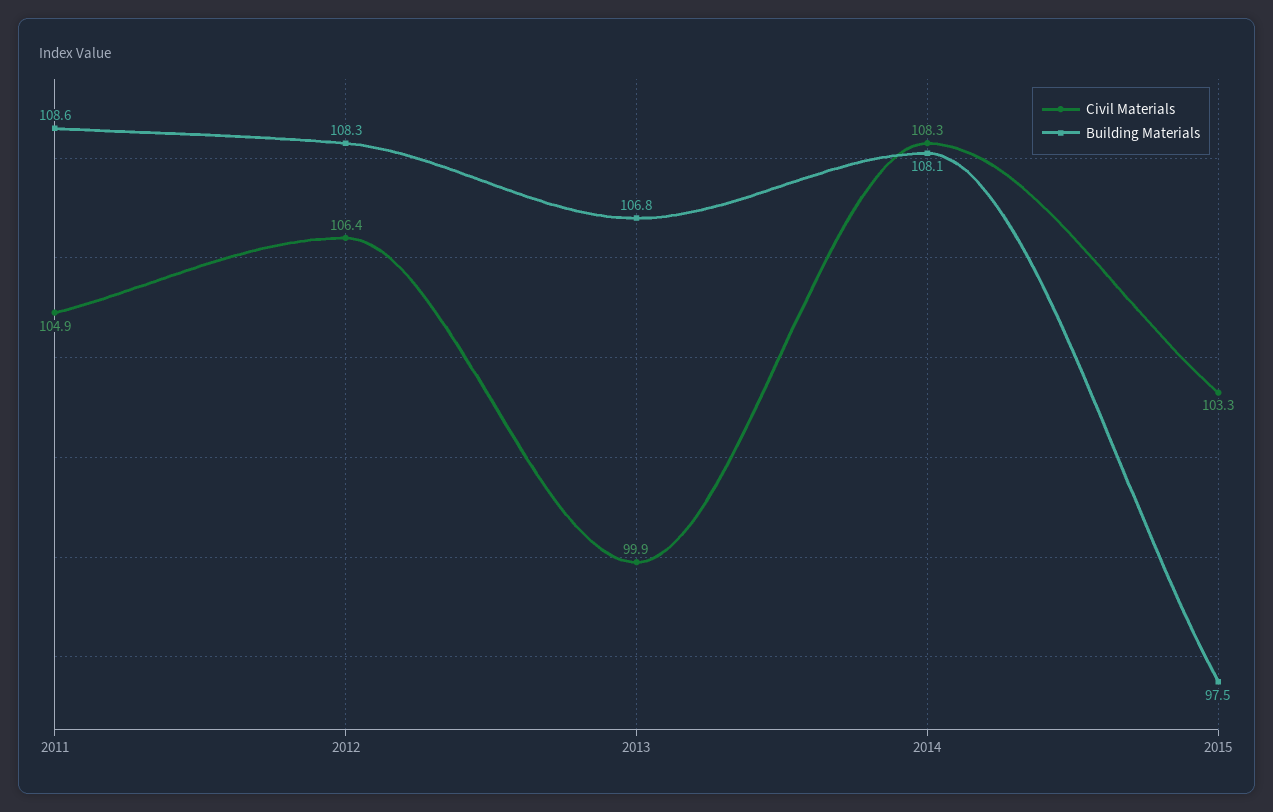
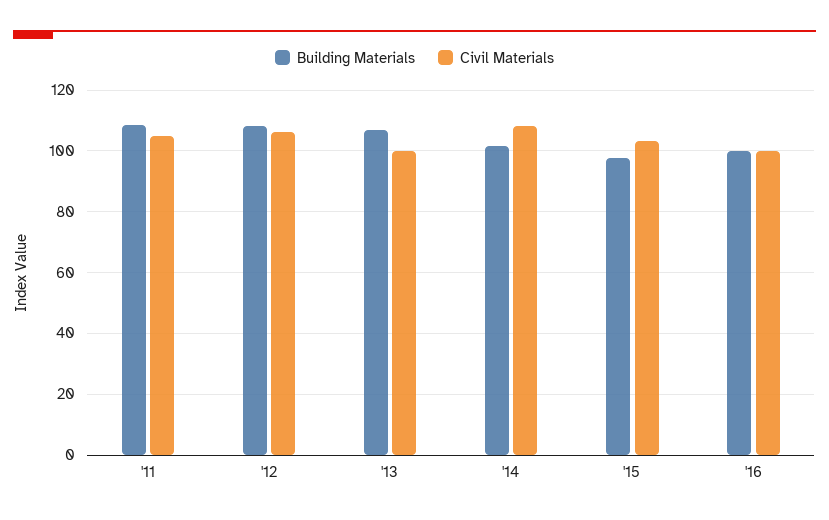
Building Materials, 2014: 108.1 -> 102
Building Materials, '16: none -> 100
Civil Materials, '16: none -> 100

